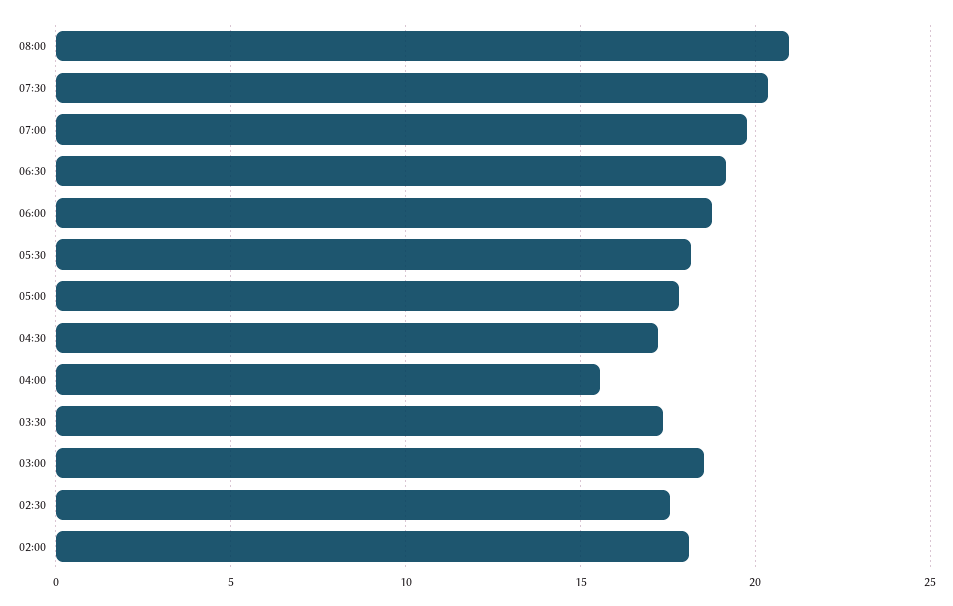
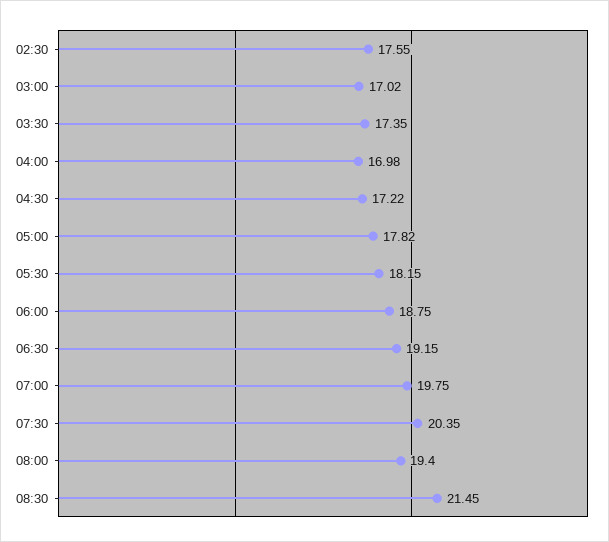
08:00: 21 -> 19.4
04:00: 15.5 -> 16.98
03:00: 18.5 -> 17.02
02:00: 18 -> none
08:30: none -> 21.45

